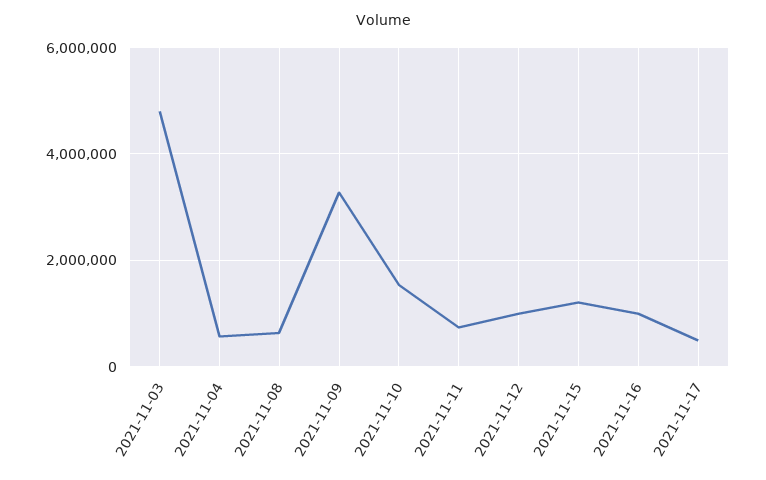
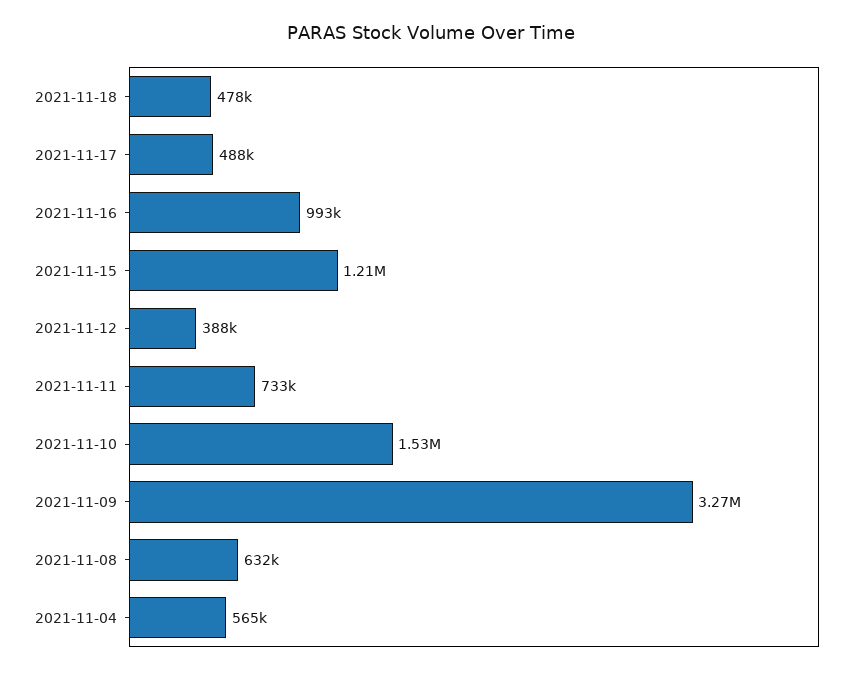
2021-11-03: 4800000 -> none
2021-11-12: 1000000 -> 388000
2021-11-18: none -> 478000

